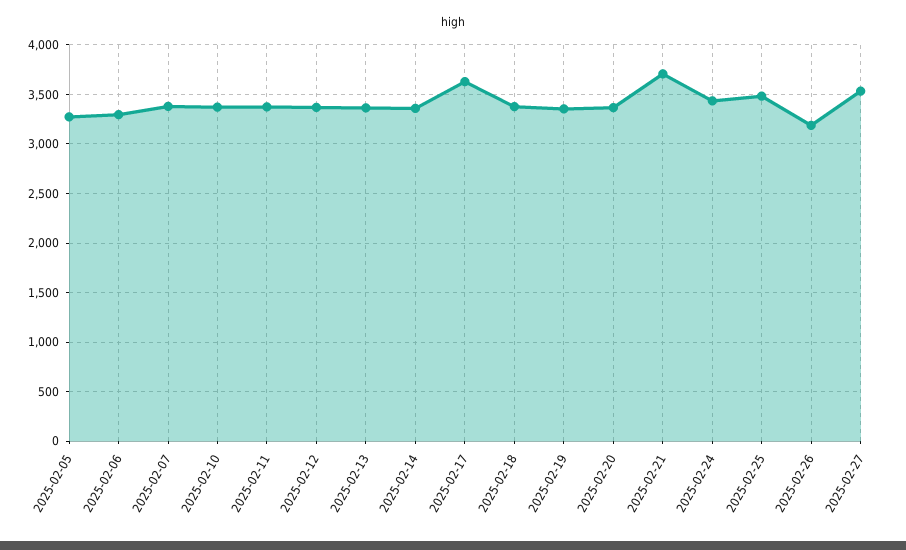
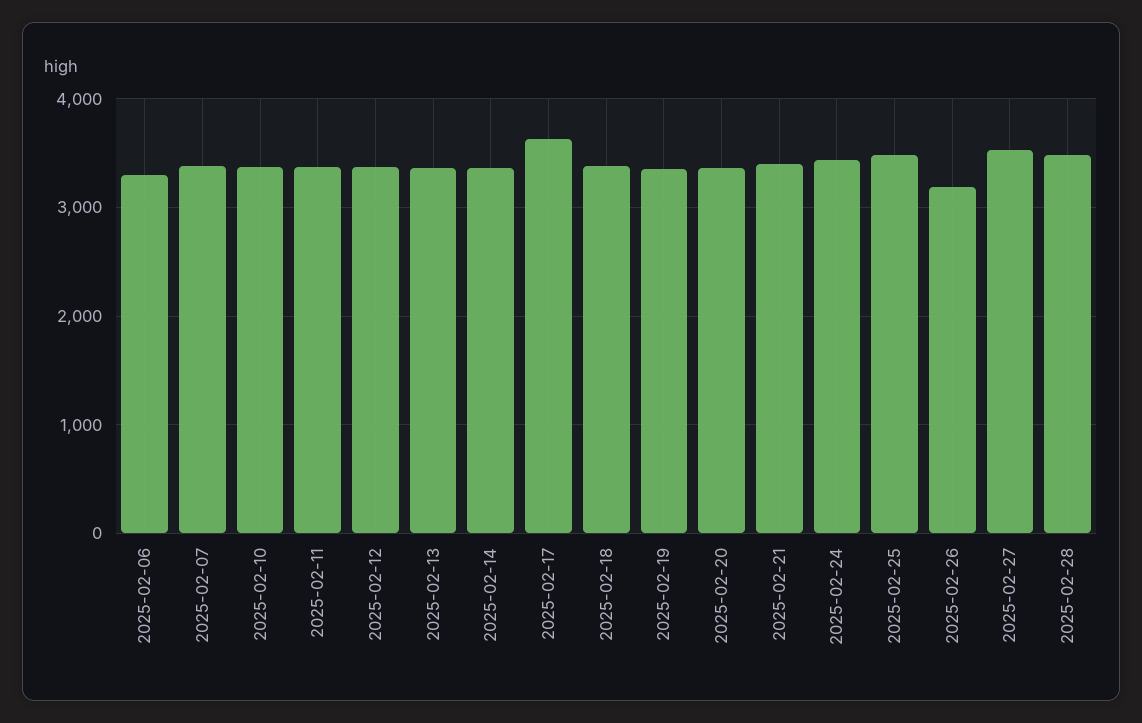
2025-02-05: 3300 -> none
2025-02-21: 3700 -> 3400
2025-02-28: none -> 3500

